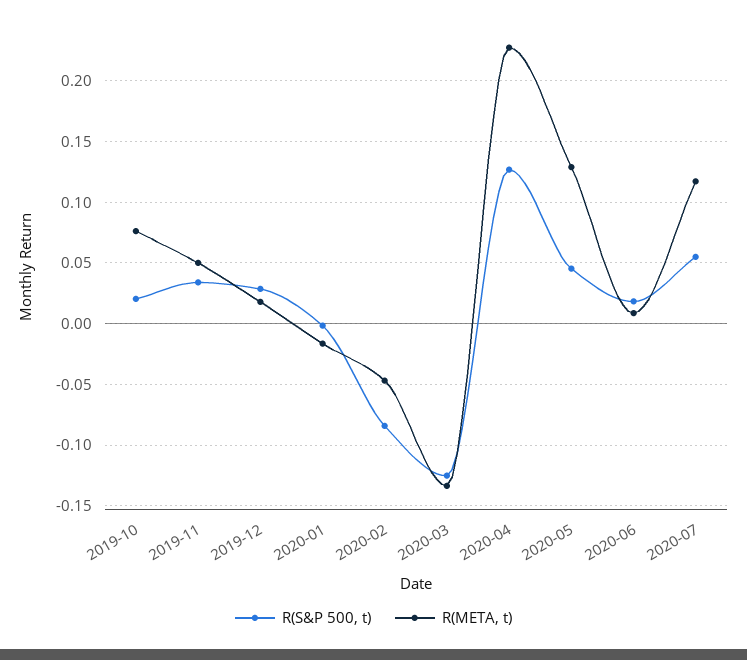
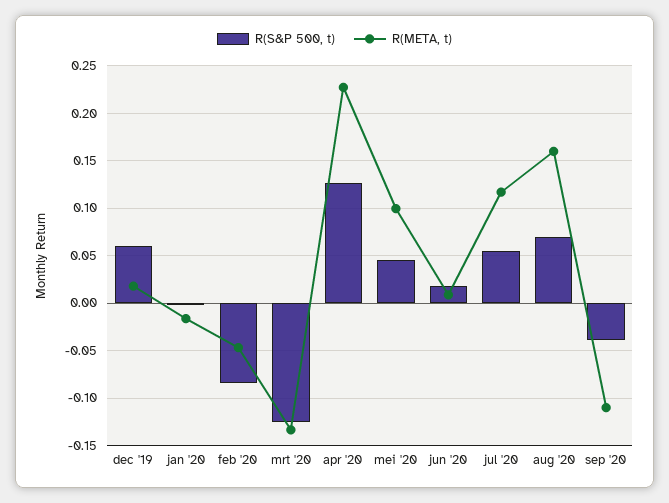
R(S&P 500, t), 2019-10: 0.02 -> none
R(META, t), 2019-10: 0.075 -> none
R(S&P 500, t), 2019-11: 0.035 -> none
R(META, t), 2019-11: 0.05 -> none
R(S&P 500, t), 2019-12: 0.03 -> 0.06
R(META, t), 2020-05: 0.13 -> 0.1
R(S&P 500, t), aug '20: none -> 0.07
R(META, t), aug '20: none -> 0.16
R(S&P 500, t), sep '20: none -> -0.04
R(META, t), sep '20: none -> -0.11

